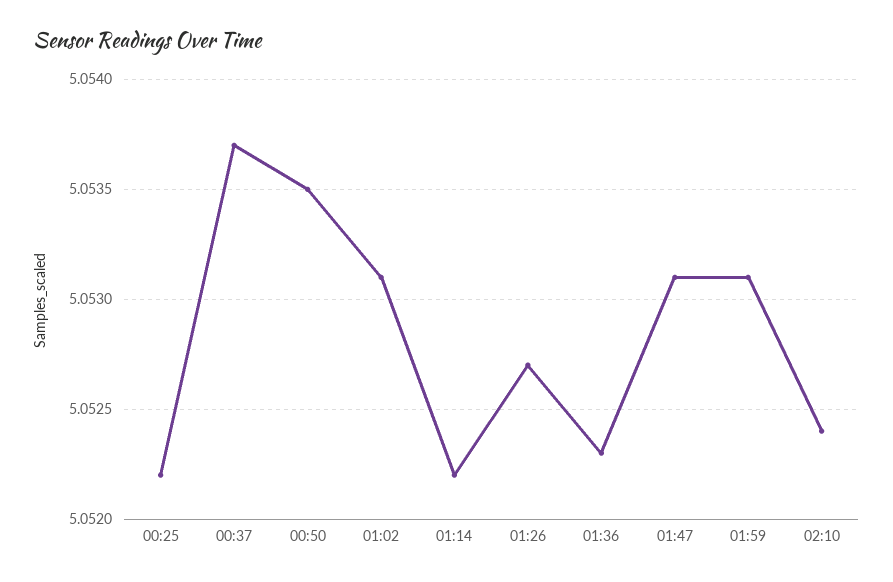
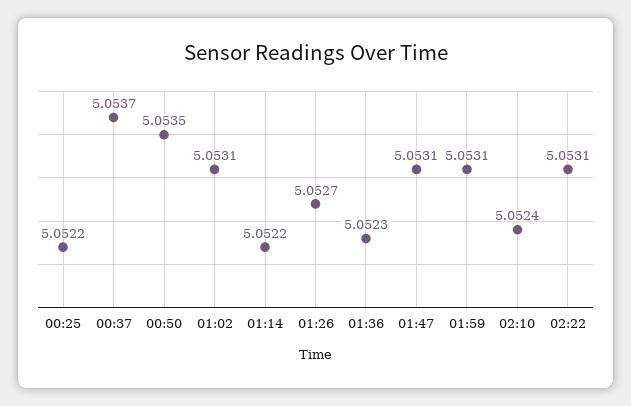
02:22: none -> 5.0531

